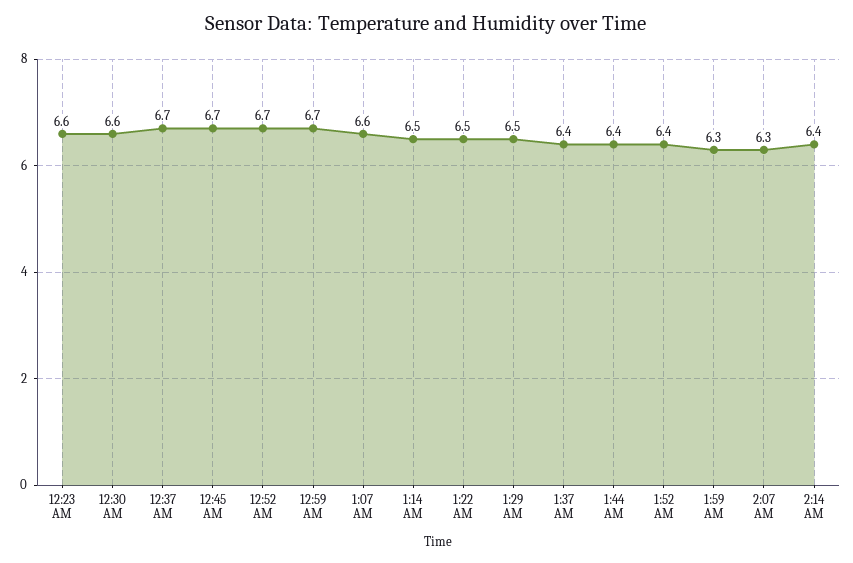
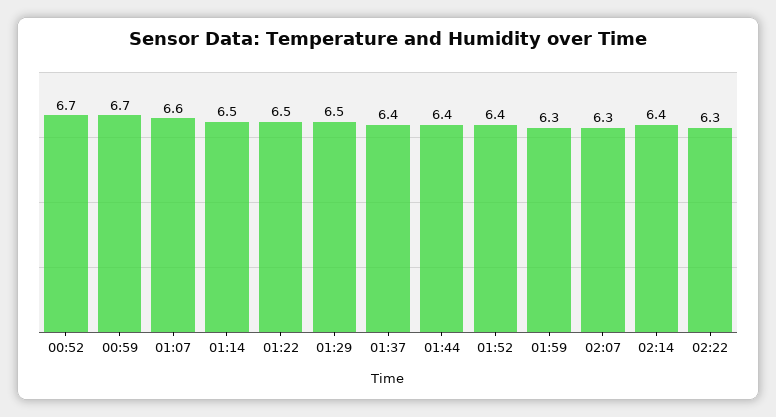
12:23 AM: 6.6 -> none
12:30 AM: 6.6 -> none
12:37 AM: 6.7 -> none
12:45 AM: 6.7 -> none
02:22: none -> 6.3

